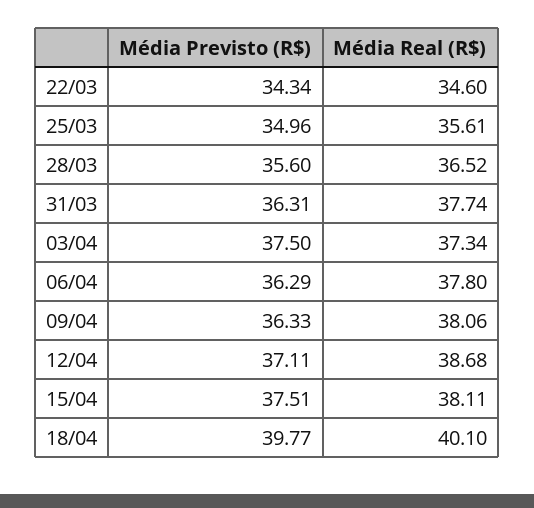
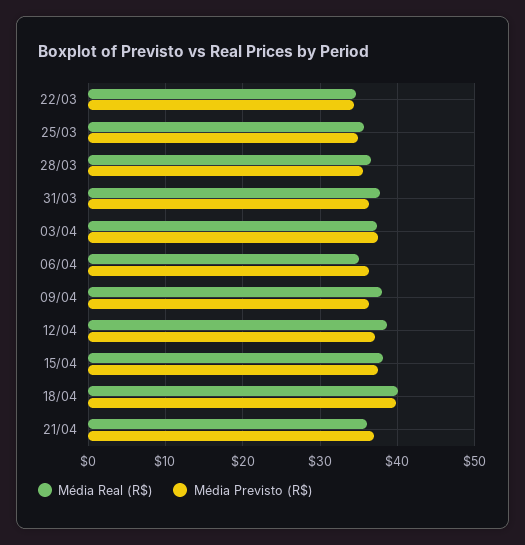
Média Real (R$), 06/04: 37.8 -> 35
Média Real (R$), 21/04: none -> 36
Média Previsto (R$), 21/04: none -> 37

